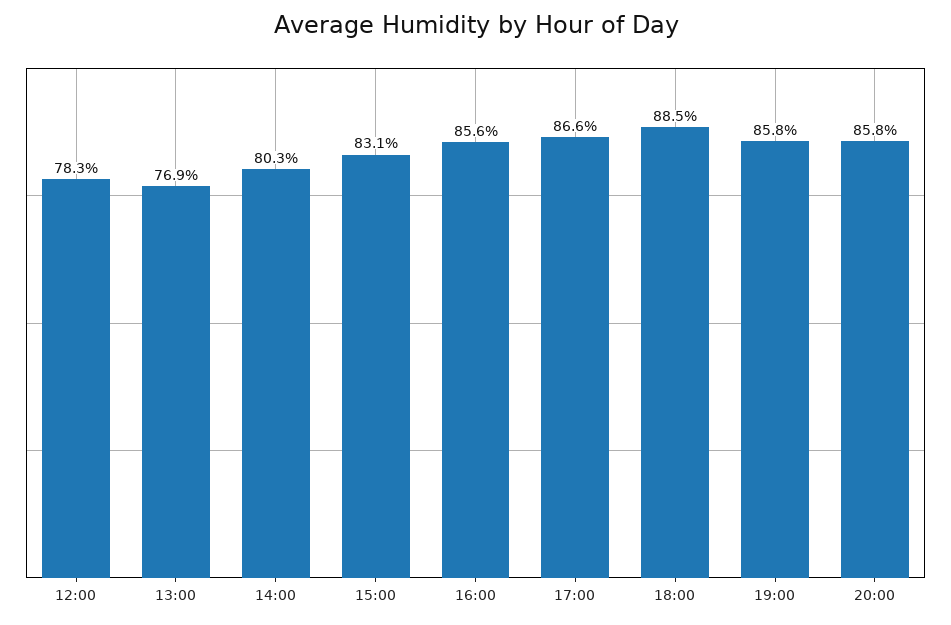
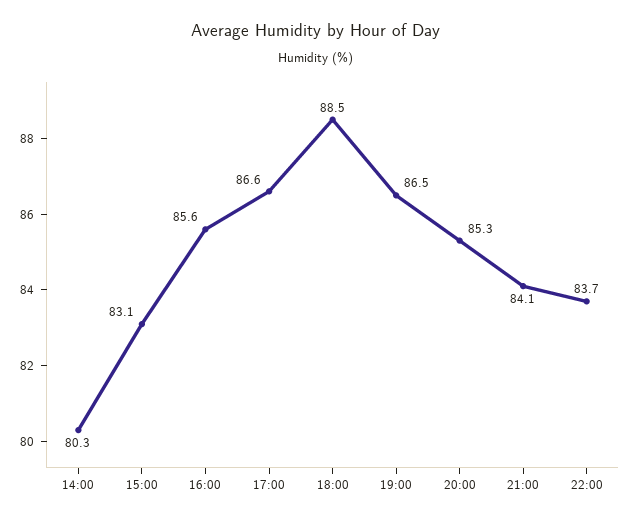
12:00: 78.3 -> none
13:00: 76.9 -> none
19:00: 85.8 -> 86.5
20:00: 85.8 -> 85.3
21:00: none -> 84.1
22:00: none -> 83.7

